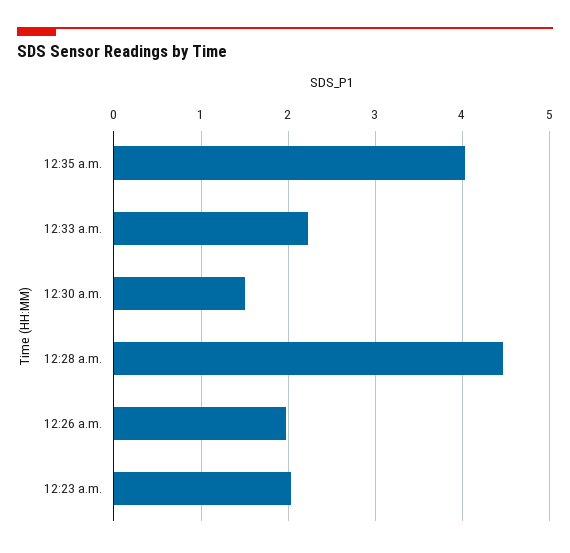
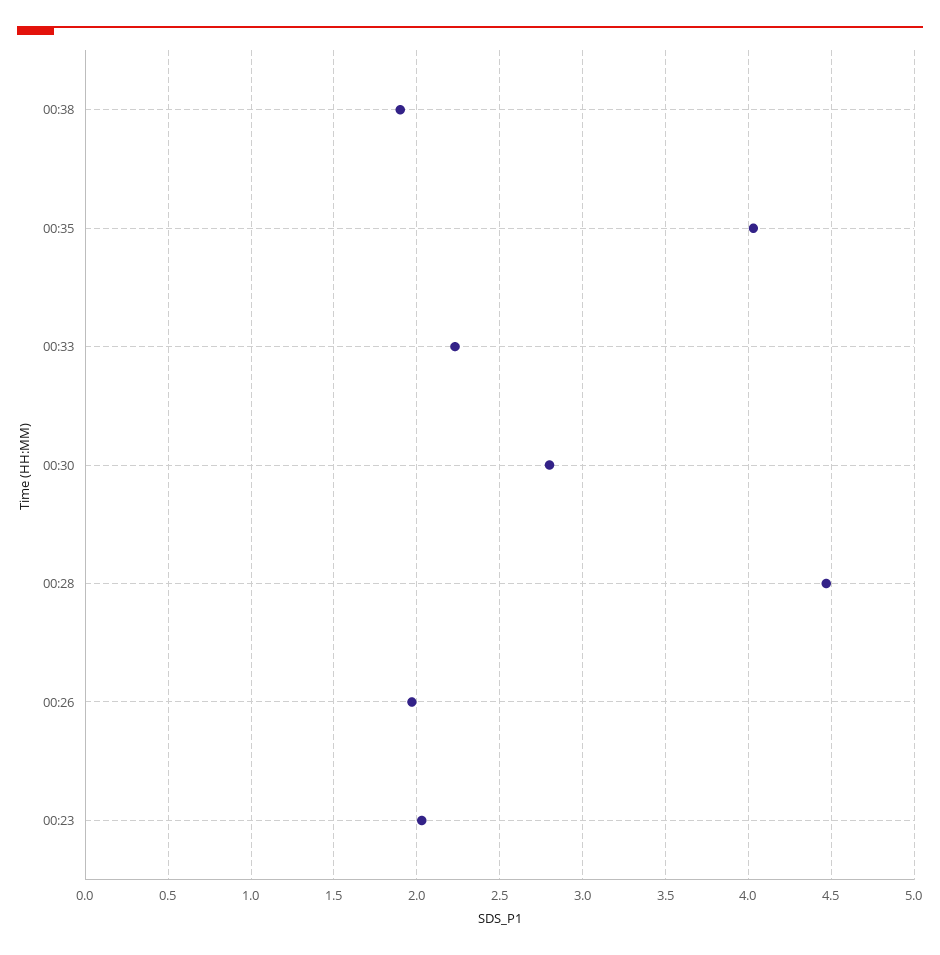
12:30 a.m.: 1.5 -> 2.8
00:38: none -> 1.9

